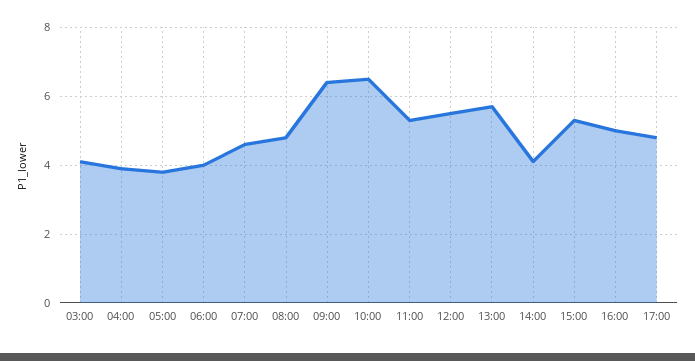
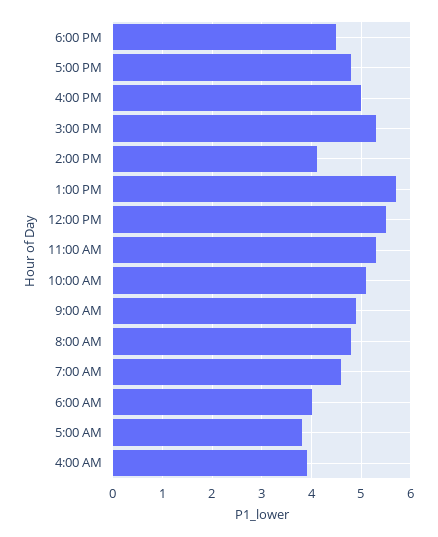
03:00: 4 -> none
09:00: 6.5 -> 5
10:00: 6.5 -> 5
6:00 PM: none -> 4.5

